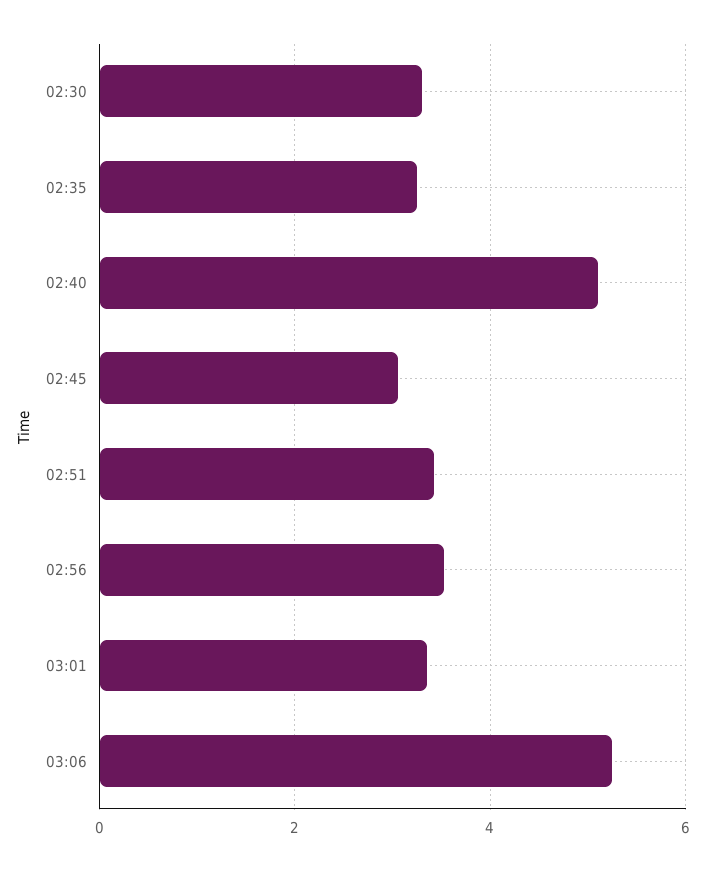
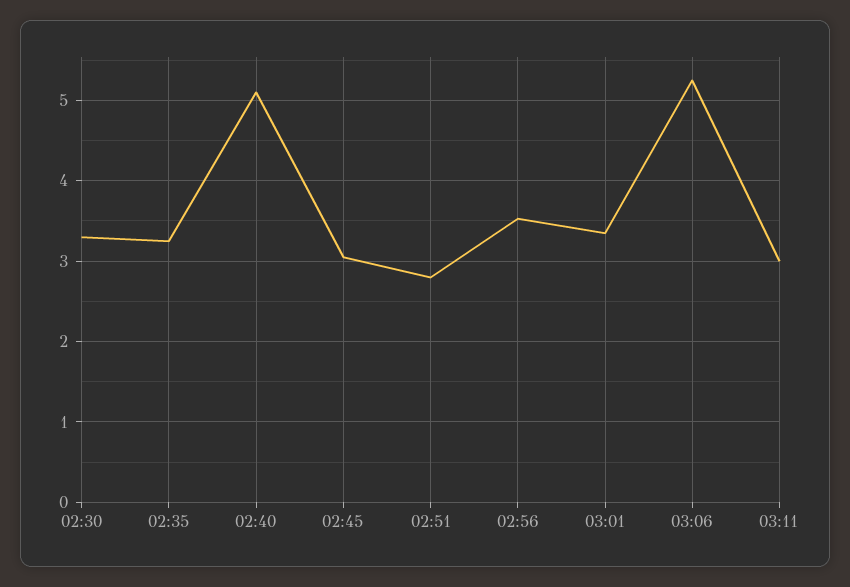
02:51: 3.4 -> 2.8
03:11: none -> 3

